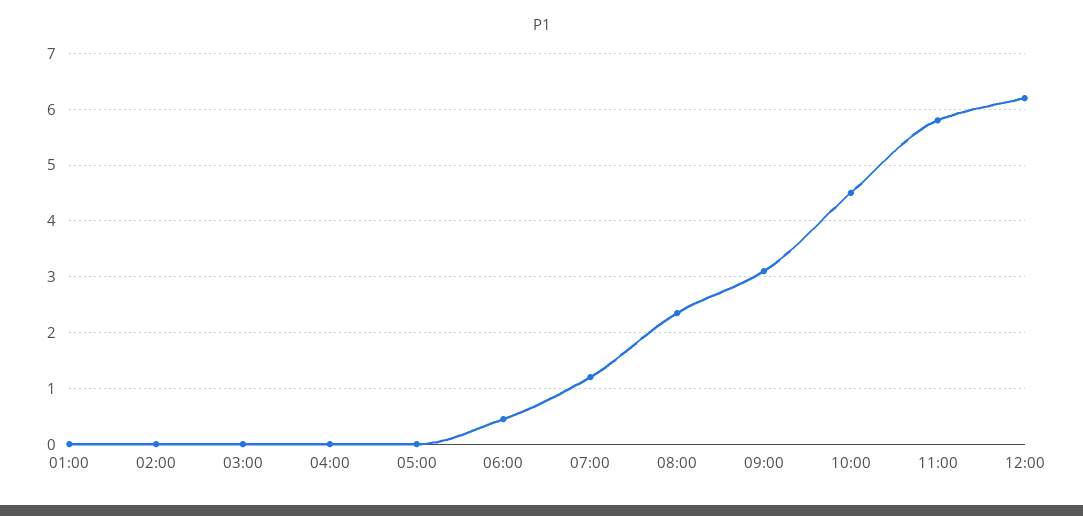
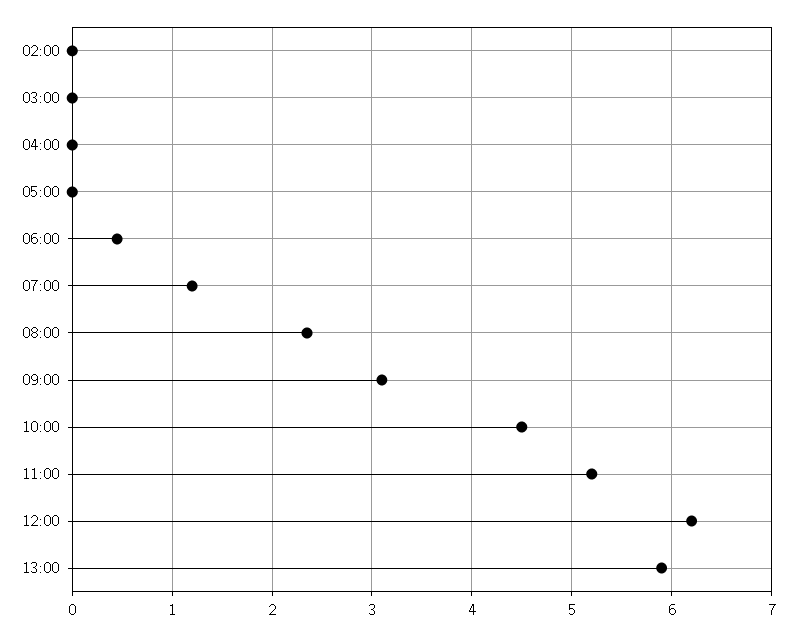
01:00: 0 -> none
11:00: 5.8 -> 5.2
13:00: none -> 5.9

